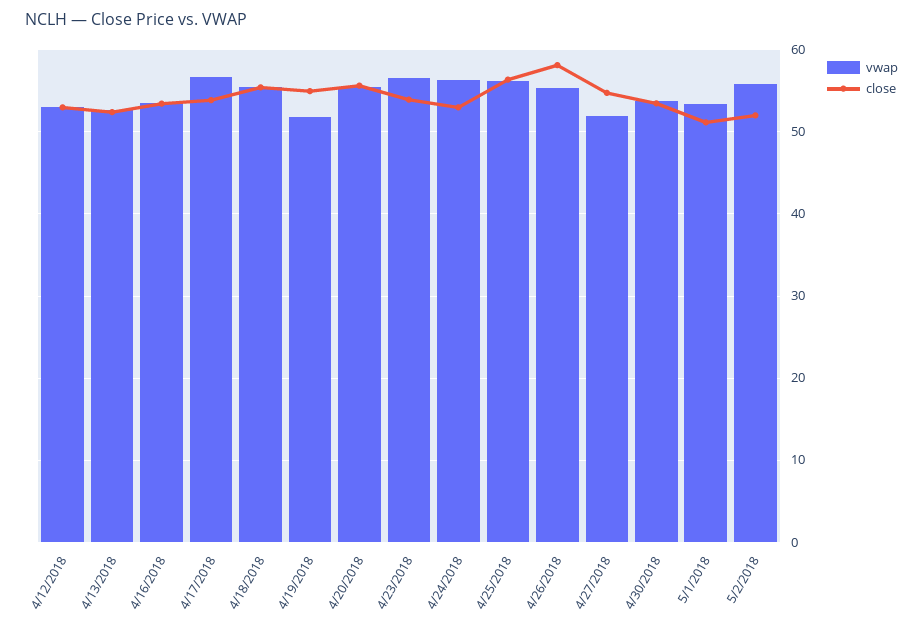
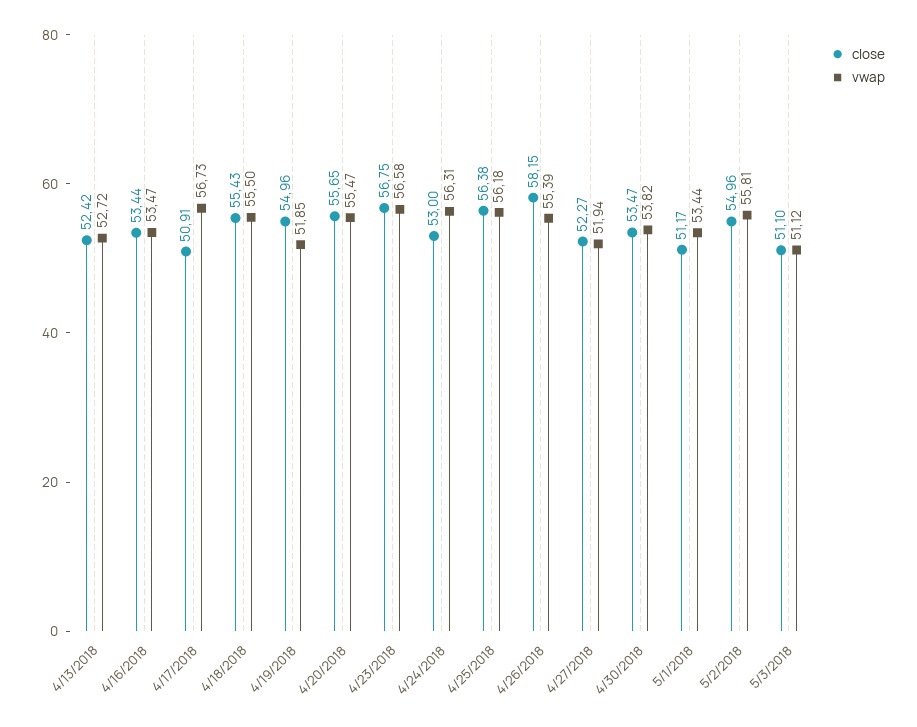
vwap, 4/12/2018: 53 -> none
close, 4/12/2018: 53 -> none
close, 4/17/2018: 54 -> 50.91
close, 4/23/2018: 54 -> 56.75
close, 4/27/2018: 55 -> 52.27
close, 5/2/2018: 52 -> 54.96
close, 5/3/2018: none -> 51.1
vwap, 5/3/2018: none -> 51.12

